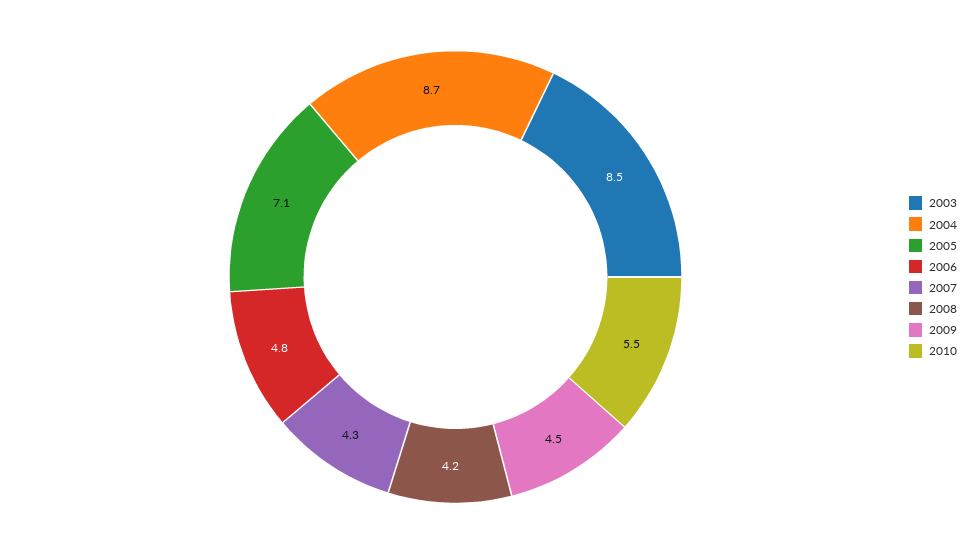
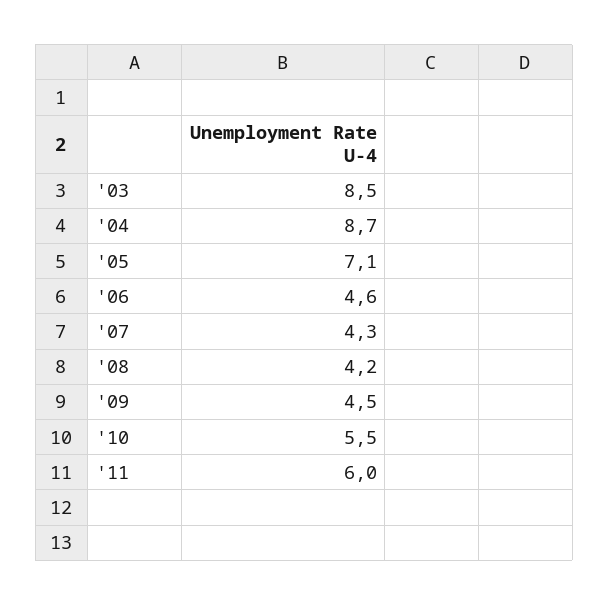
2006: 4.8 -> 4.6
'11: none -> 6

